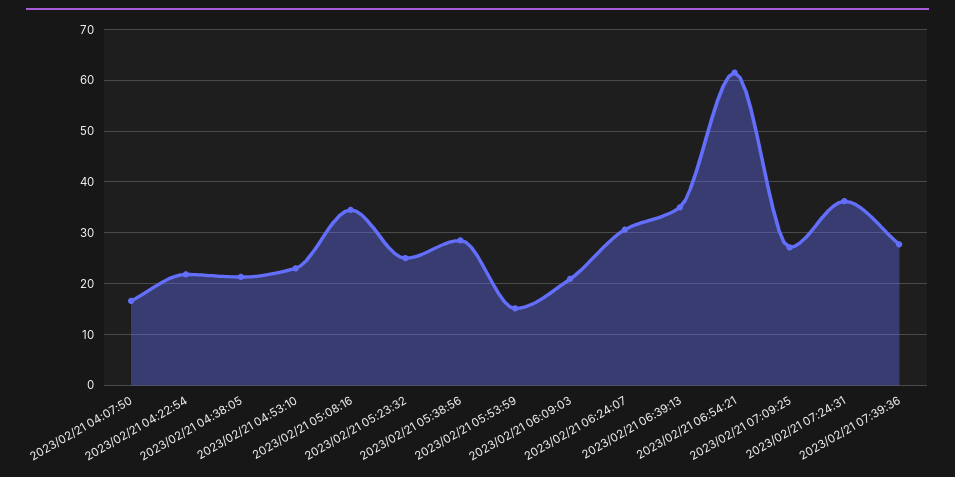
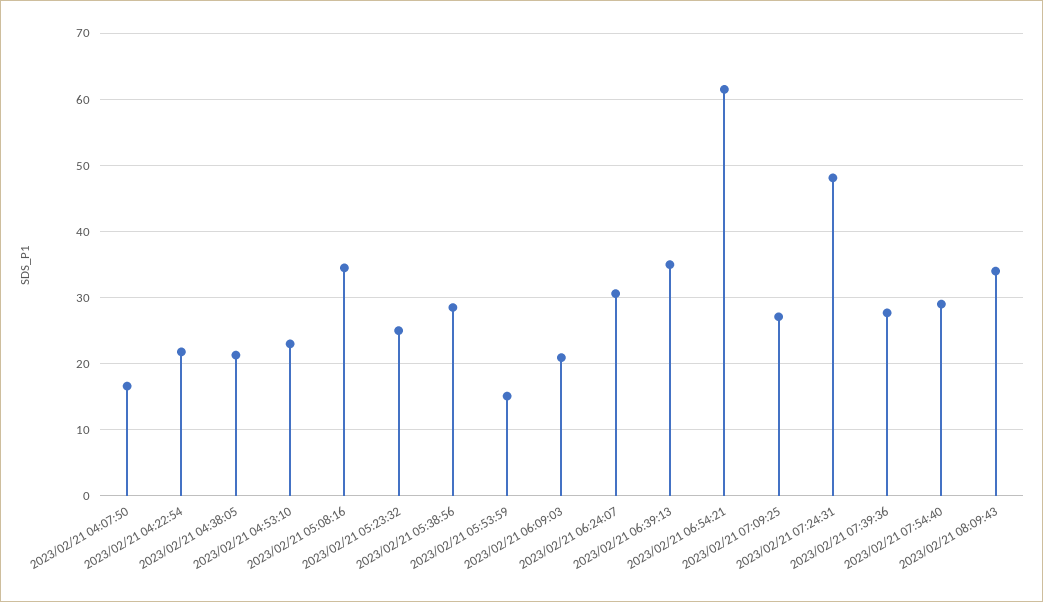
2023/02/21 07:24:31: 36 -> 48
2023/02/21 07:54:40: none -> 29
2023/02/21 08:09:43: none -> 34

